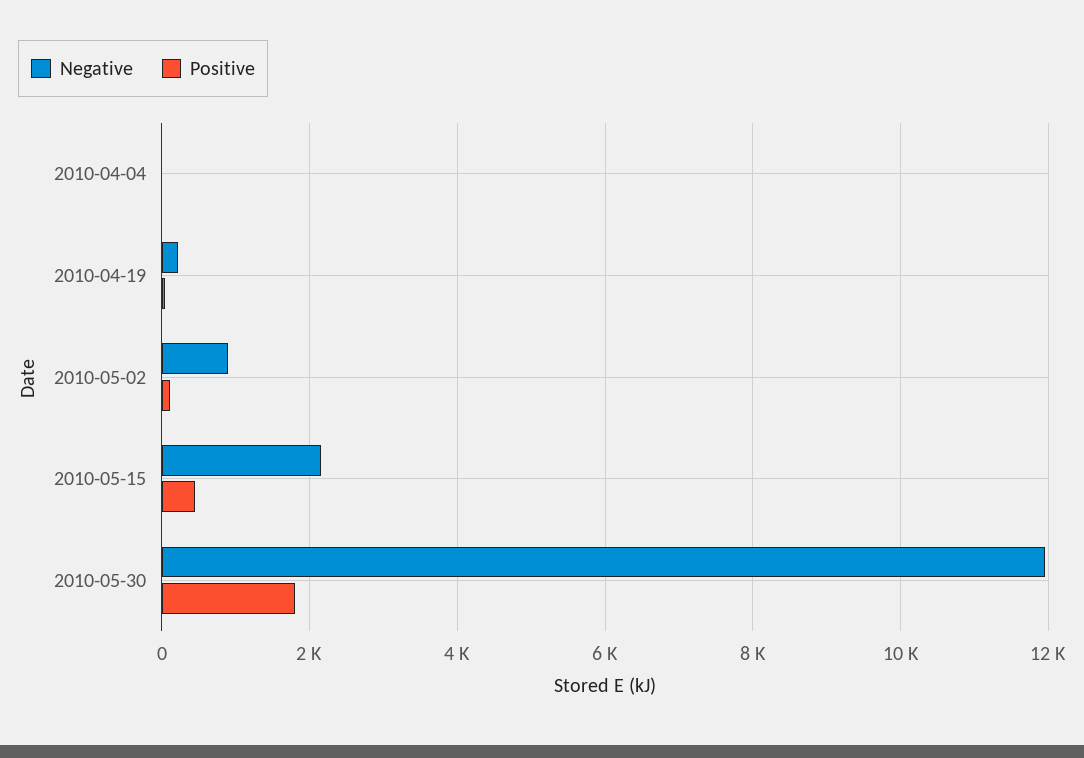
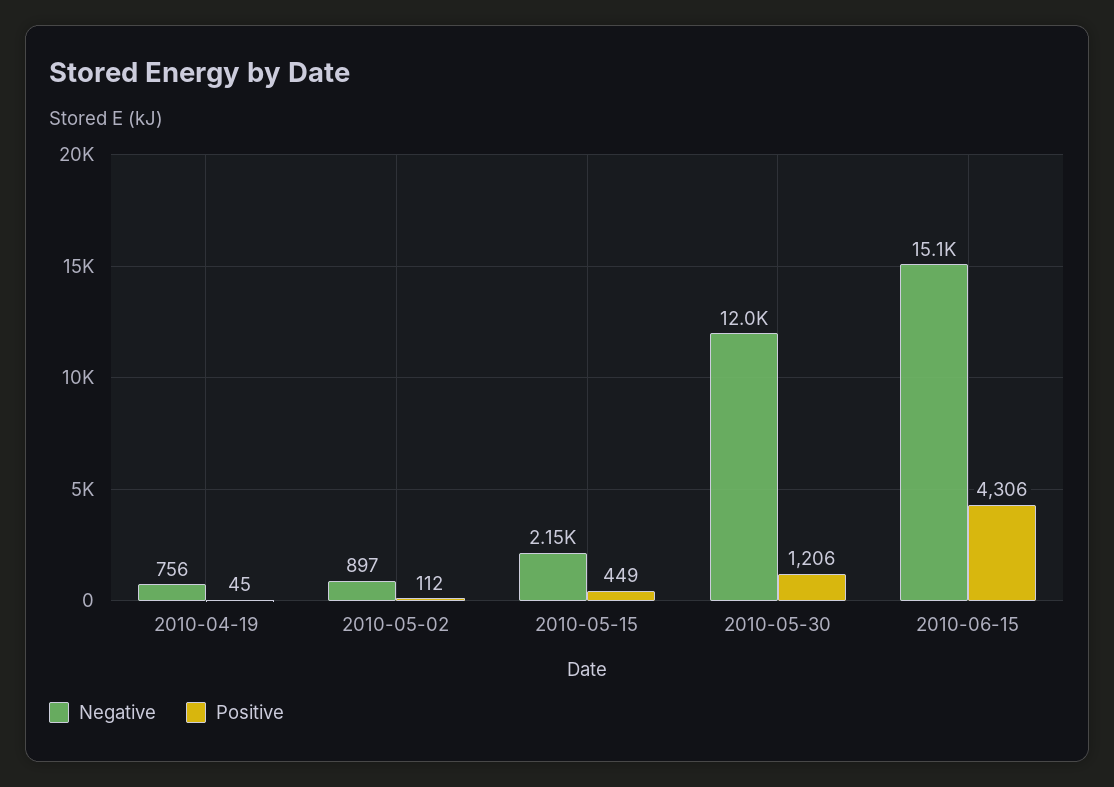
Negative, 2010-04-04: 0 -> none
Positive, 2010-04-04: 0 -> none
Negative, 2010-04-19: 200 -> 756
Positive, 2010-05-30: 1800 -> 1206
Negative, 2010-06-15: none -> 15100
Positive, 2010-06-15: none -> 4306

